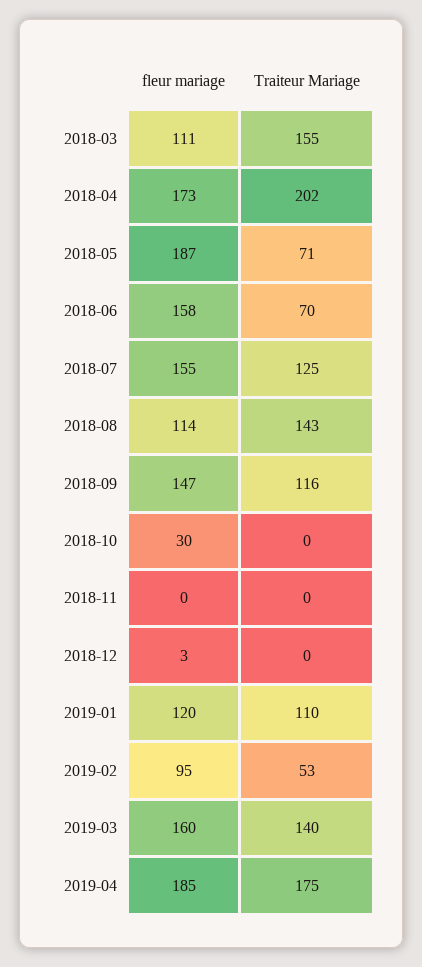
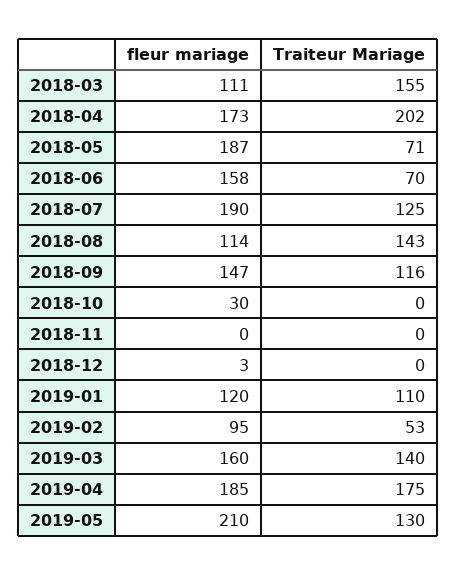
fleur mariage, 2018-07: 155 -> 190
fleur mariage, 2019-05: none -> 210
Traiteur Mariage, 2019-05: none -> 130

